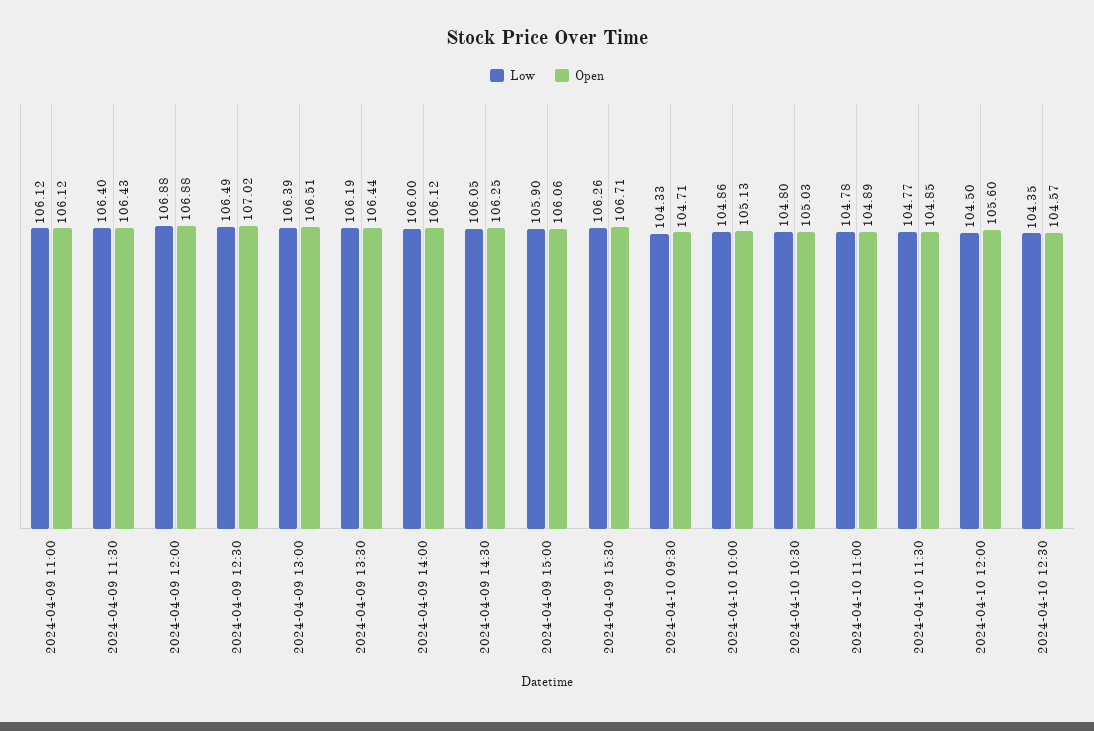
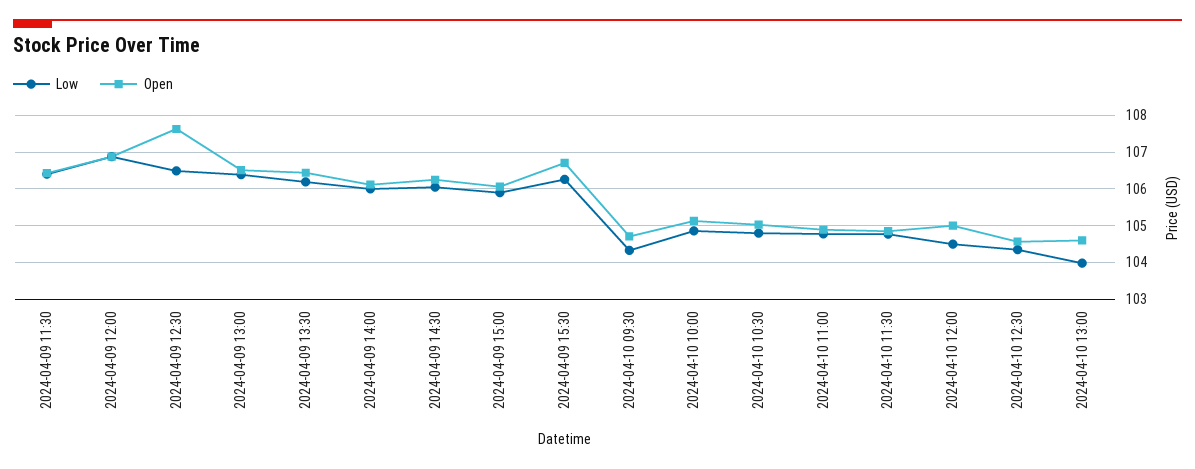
Low, 2024-04-09 11:00: 106.12 -> none
Open, 2024-04-09 11:00: 106.12 -> none
Open, 2024-04-09 12:30: 107.02 -> 107.6
Open, 2024-04-10 12:00: 105.6 -> 105
Low, 2024-04-10 13:00: none -> 104
Open, 2024-04-10 13:00: none -> 104.6

